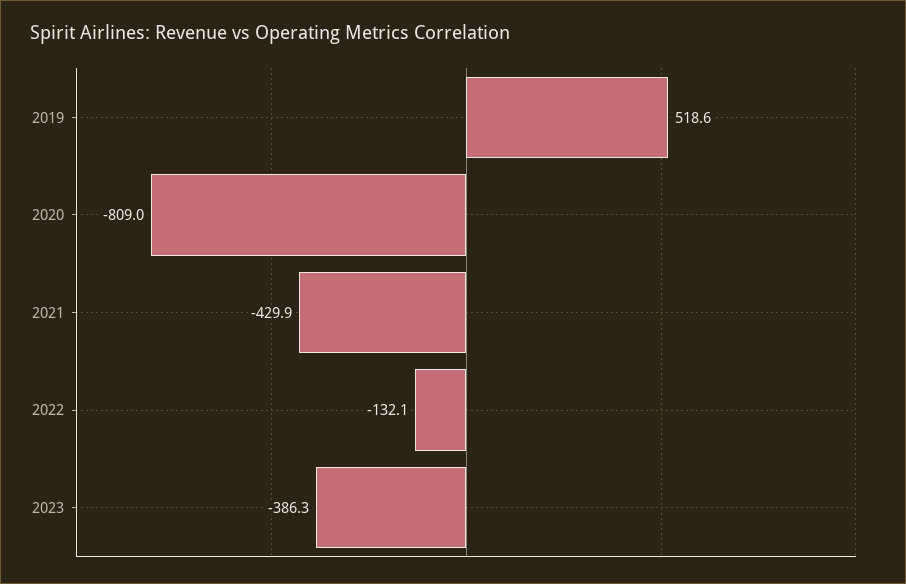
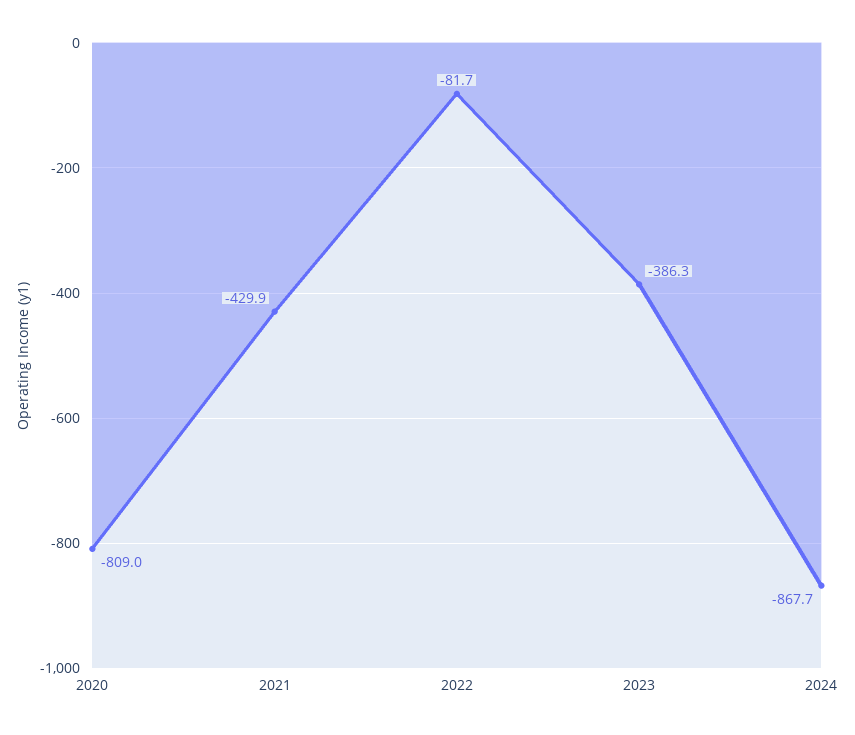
2019: 518.6 -> none
2022: -132.1 -> -81.7
2024: none -> -867.7

